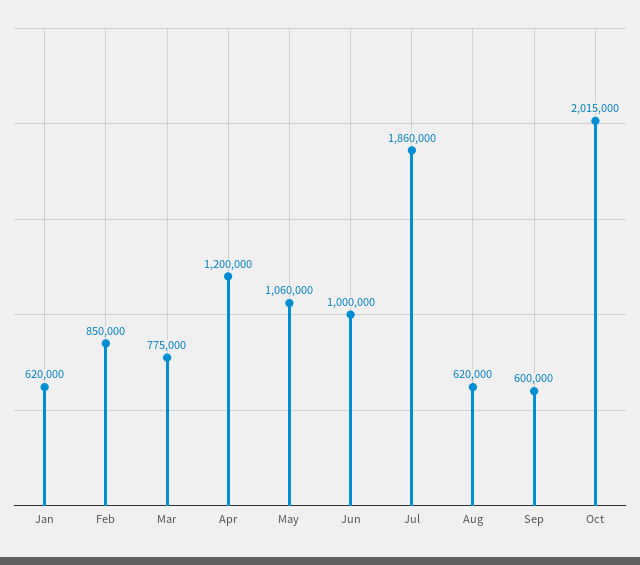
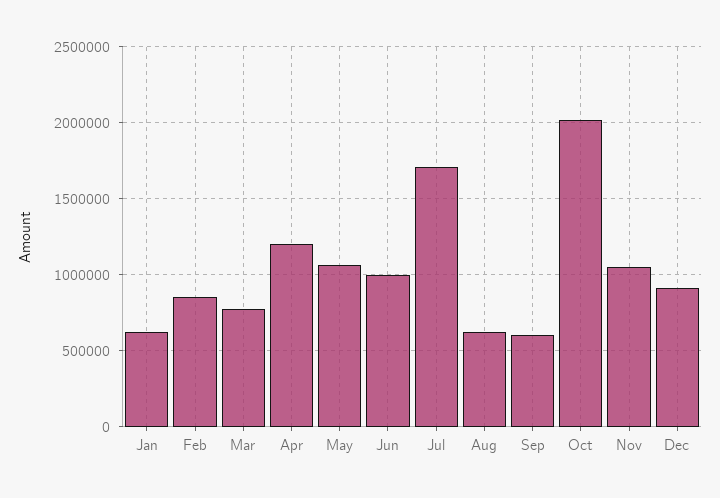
Jul: 1860000 -> 1700000
Nov: none -> 1050000
Dec: none -> 900000

